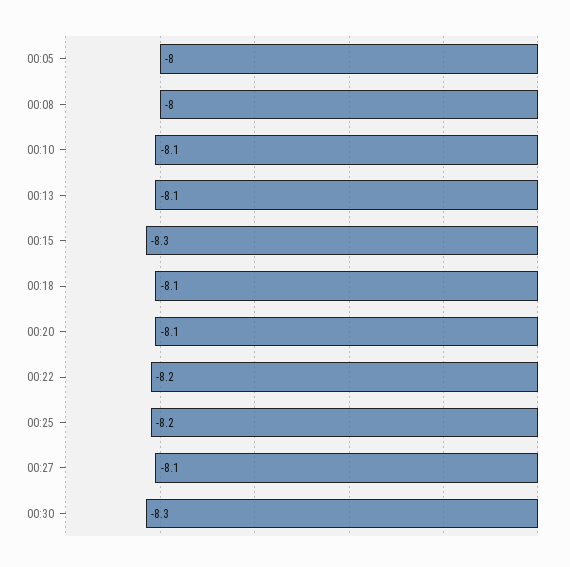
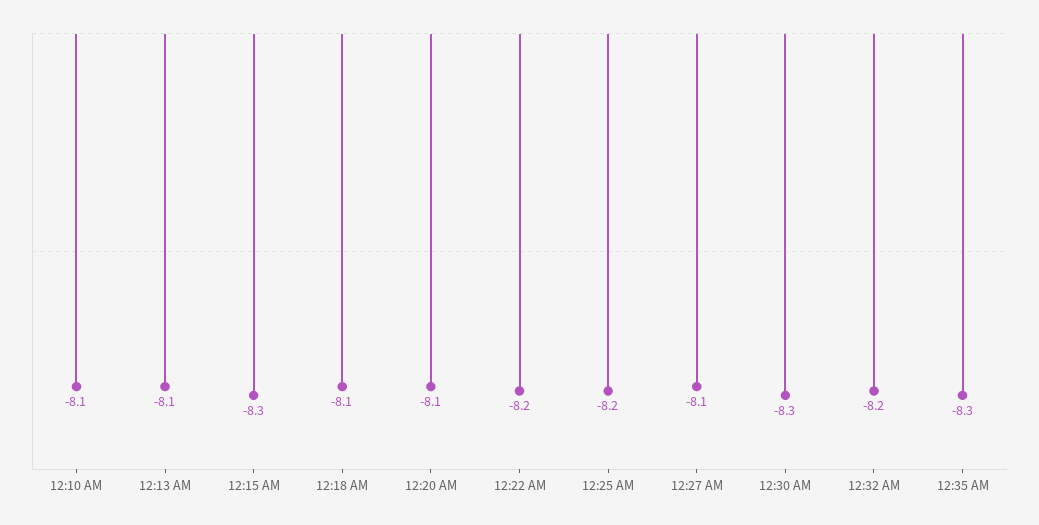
00:05: -8 -> none
00:08: -8 -> none
12:32 AM: none -> -8.2
12:35 AM: none -> -8.3

